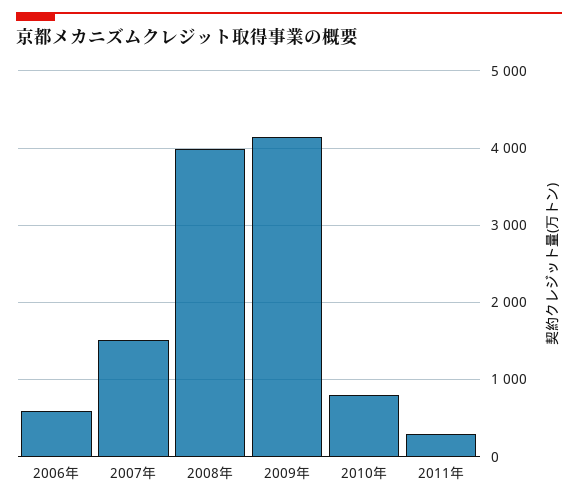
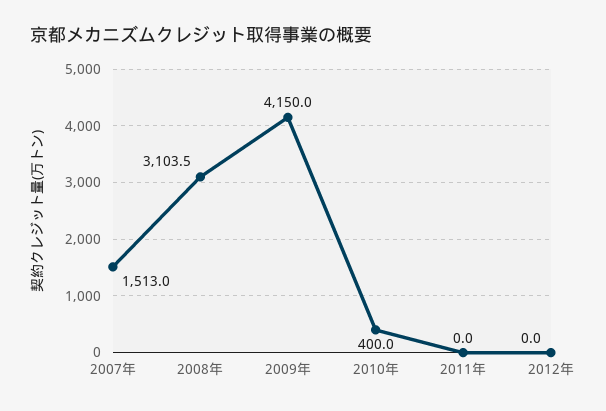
2006年: 600 -> none
2008年: 4000 -> 3103.5
2010年: 800 -> 400
2011年: 300 -> 0
2012年: none -> 0

